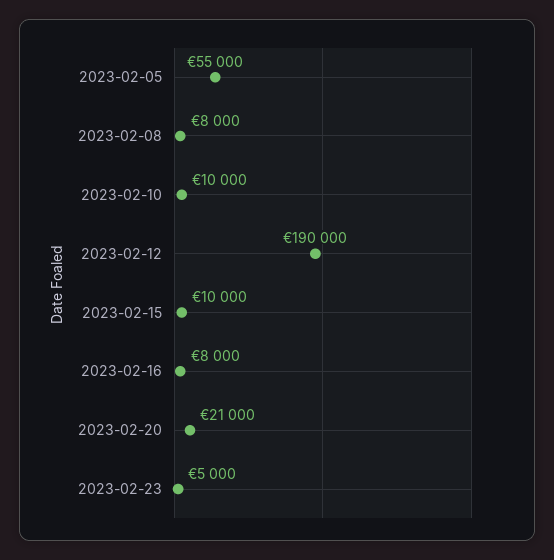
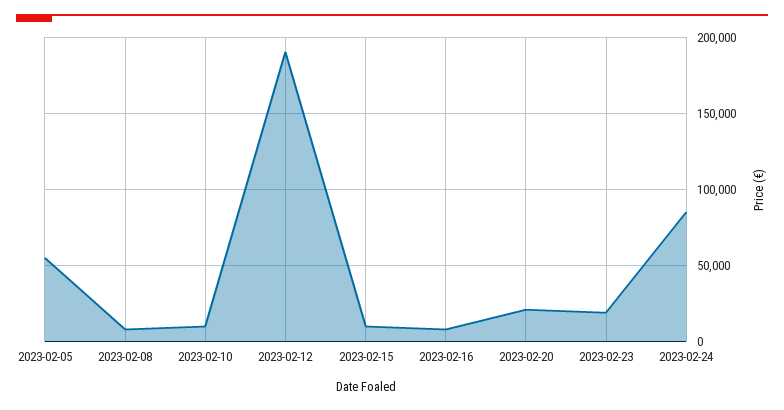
2023-02-23: 5000 -> 20000
2023-02-24: none -> 85000

